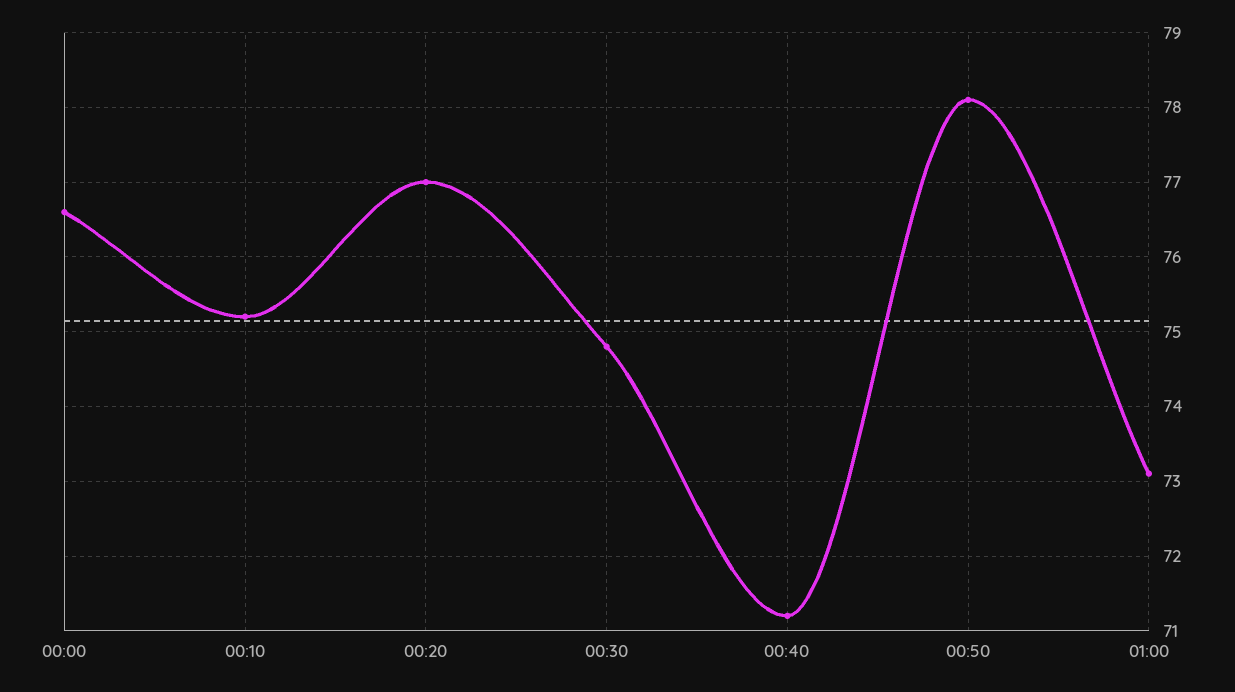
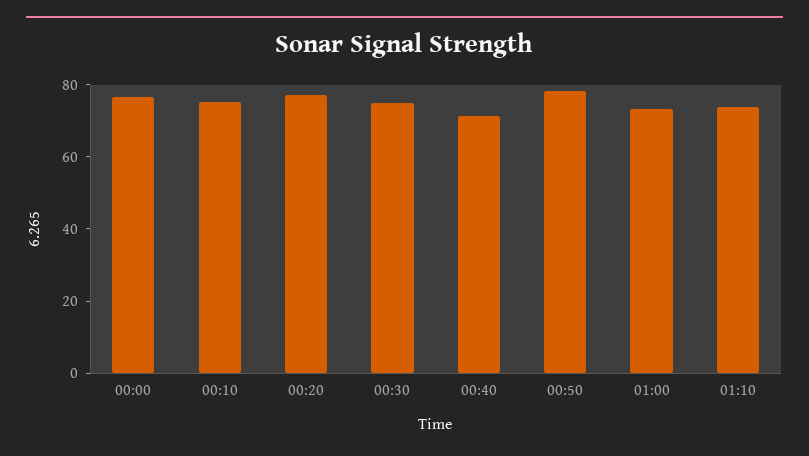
01:10: none -> 75

